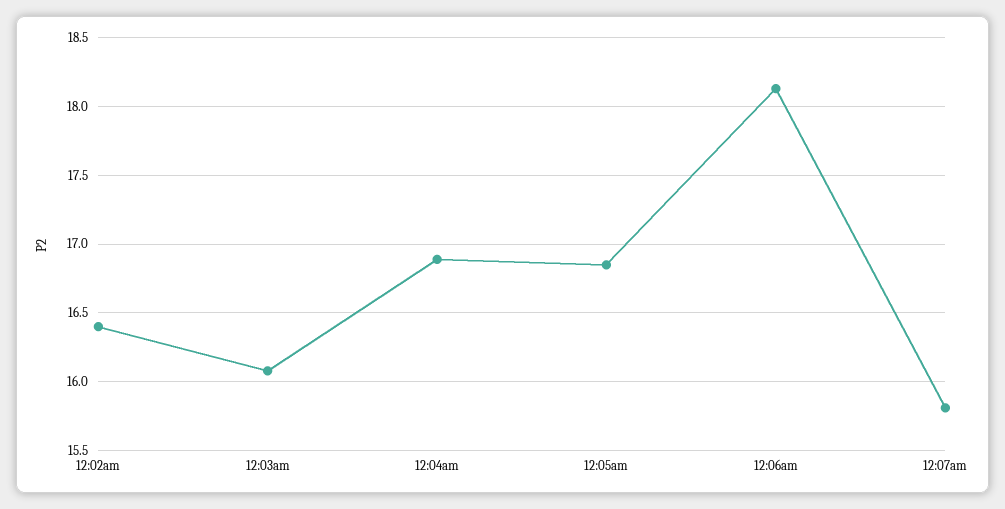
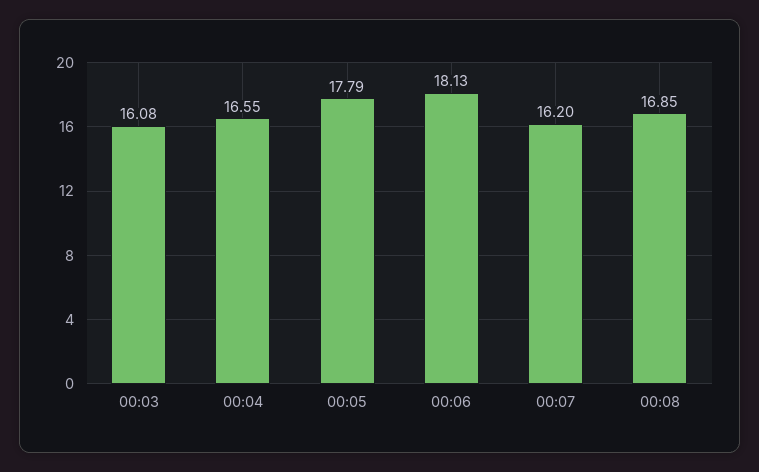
12:02am: 16.4 -> none
12:04am: 16.9 -> 16.55
12:05am: 16.85 -> 17.79
12:07am: 15.8 -> 16.2
00:08: none -> 16.85

